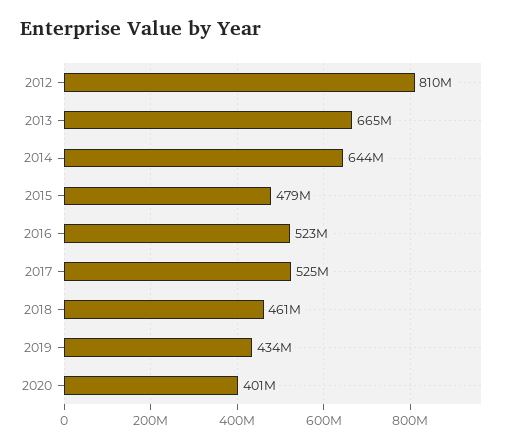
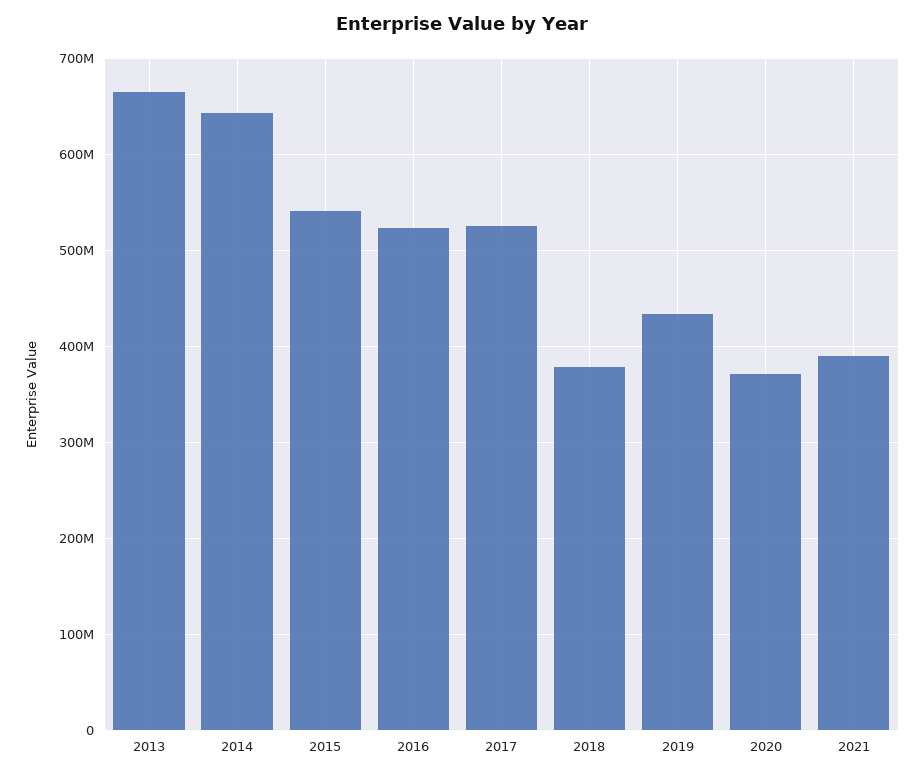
2012: 810000000 -> none
2015: 479000000 -> 540000000
2018: 461000000 -> 380000000
2020: 401000000 -> 370000000
2021: none -> 390000000

